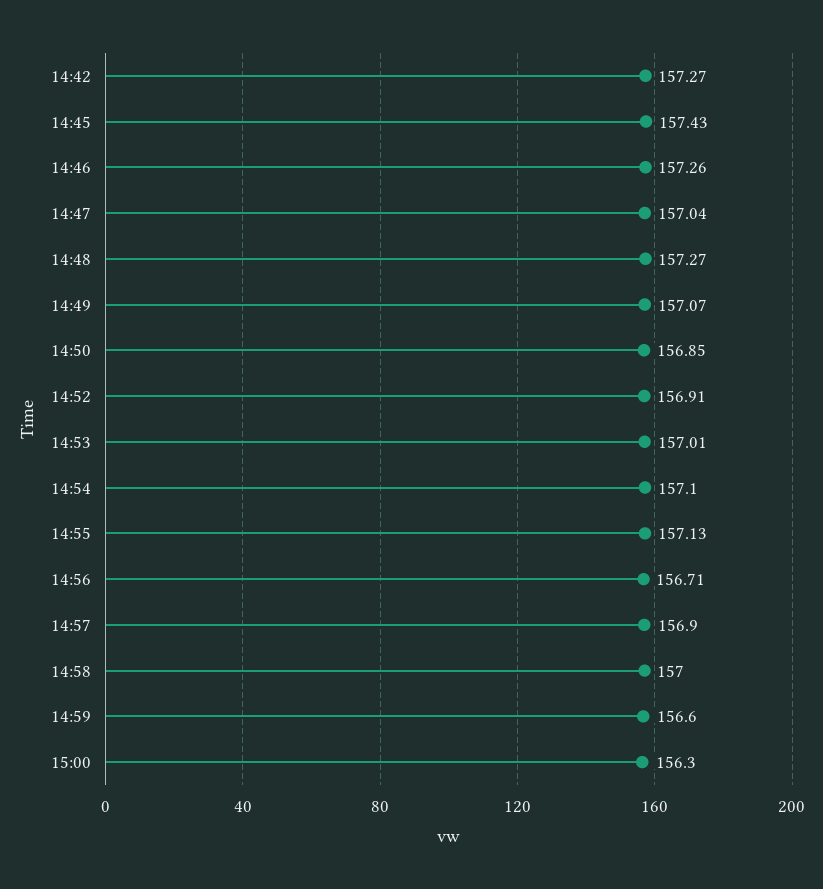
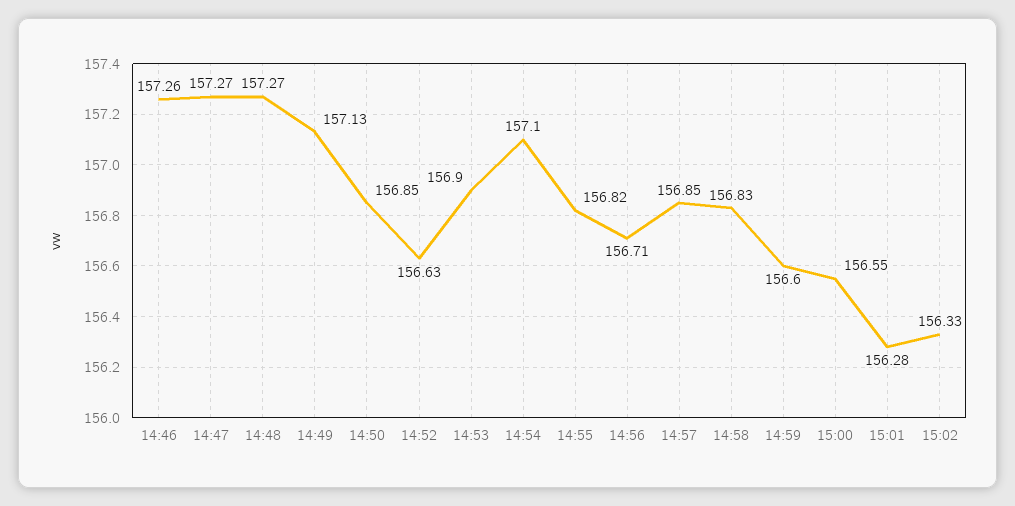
14:42: 157.27 -> none
14:45: 157.43 -> none
14:47: 157.04 -> 157.27
14:49: 157.07 -> 157.13
14:52: 156.91 -> 156.63
14:53: 157.01 -> 156.9
14:55: 157.13 -> 156.82
14:57: 156.9 -> 156.85
14:58: 157 -> 156.83
15:00: 156.3 -> 156.55
15:01: none -> 156.28
15:02: none -> 156.33

